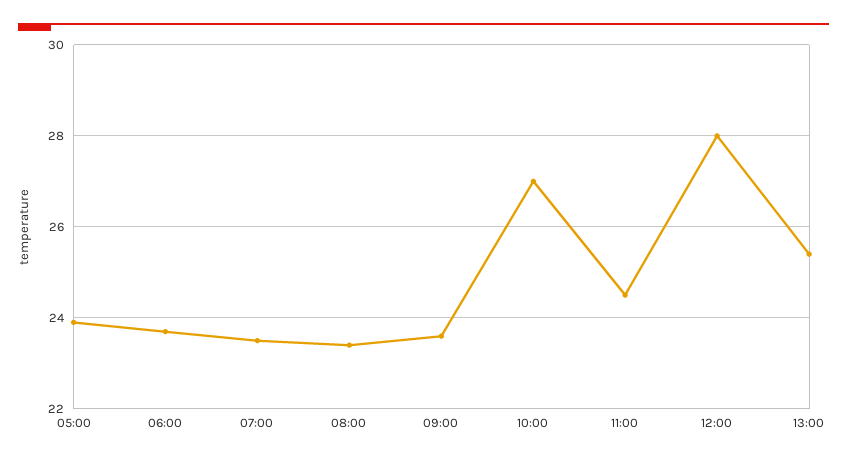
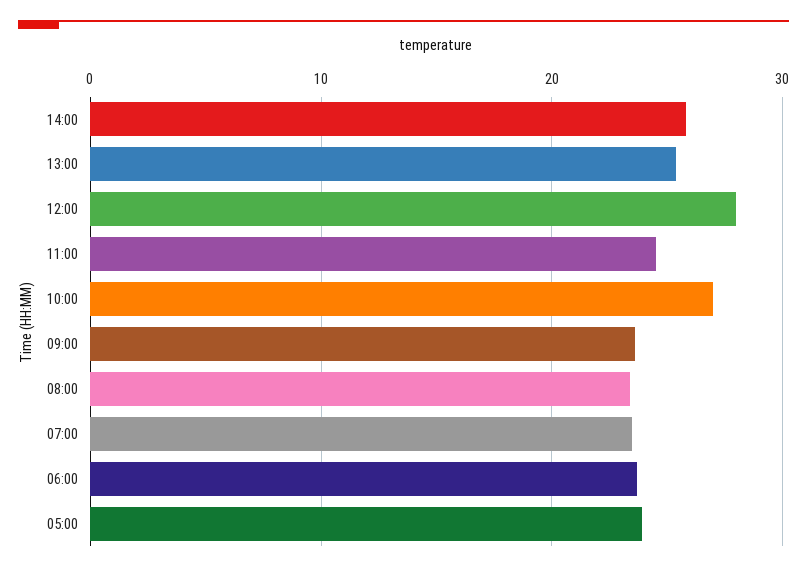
14:00: none -> 26

